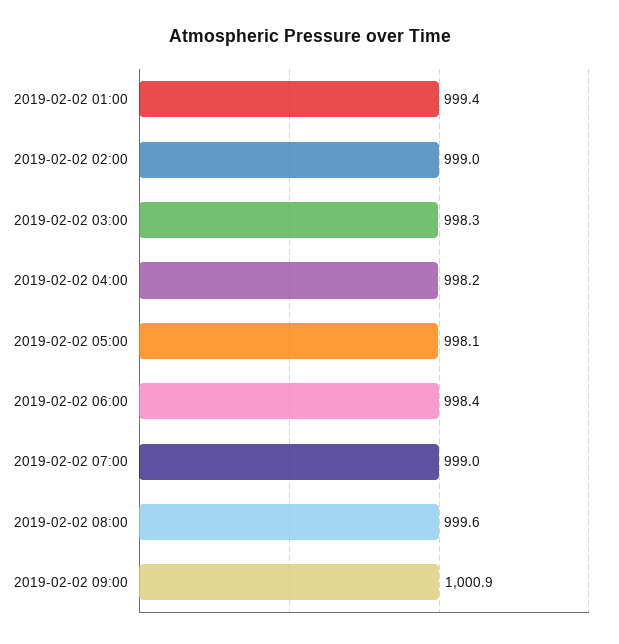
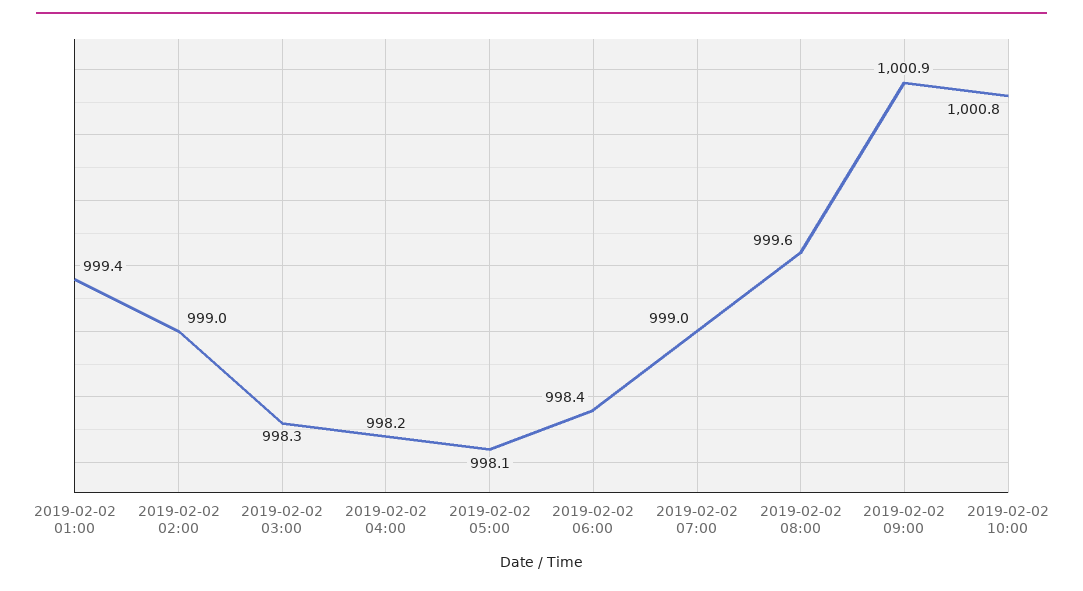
2019-02-02 10:00: none -> 1000.8

